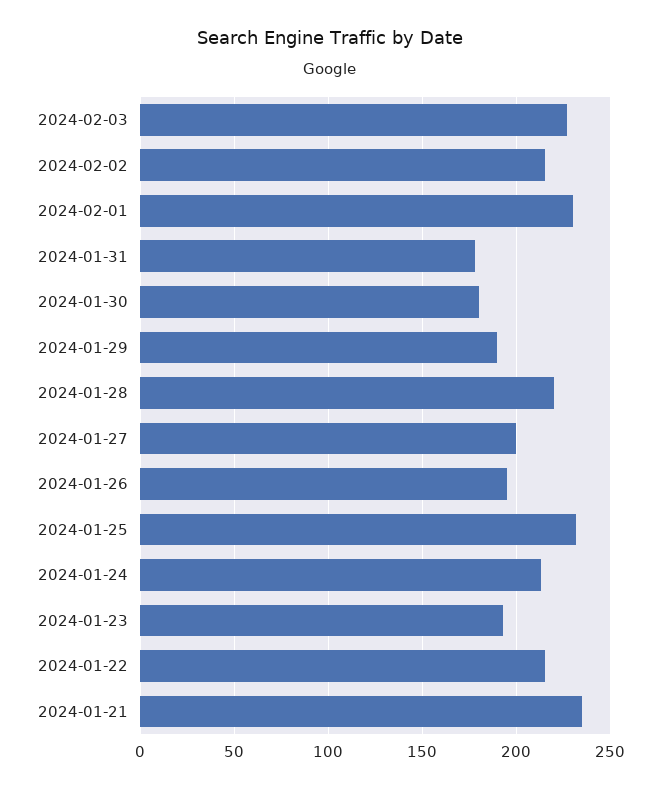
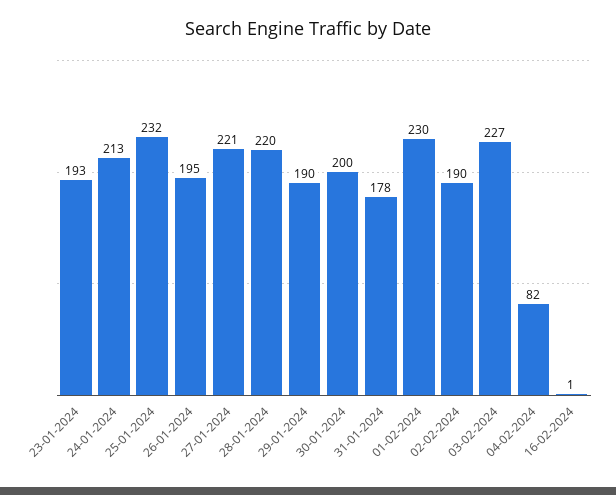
2024-02-02: 215 -> 190
2024-01-30: 180 -> 200
2024-01-27: 200 -> 221
2024-01-22: 215 -> none
2024-01-21: 235 -> none
04-02-2024: none -> 82
16-02-2024: none -> 1

